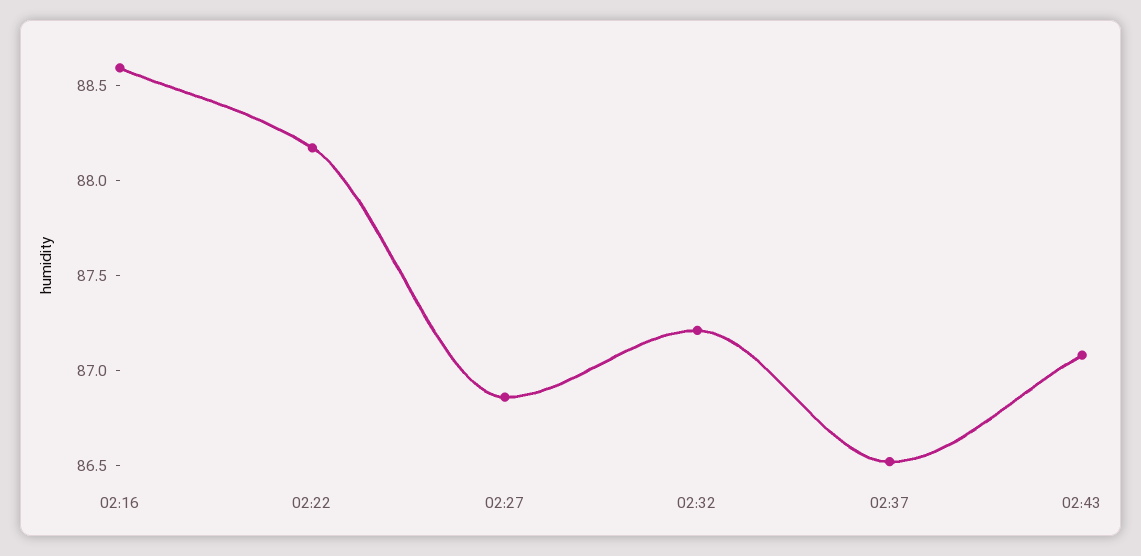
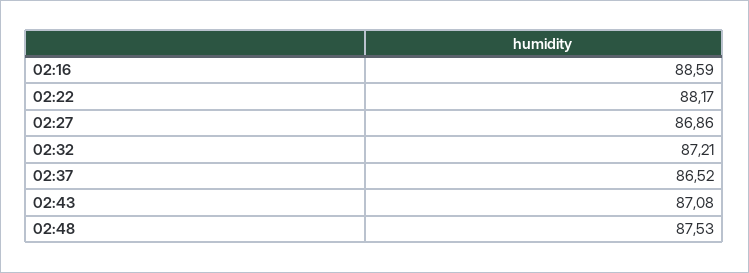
02:48: none -> 87.53

